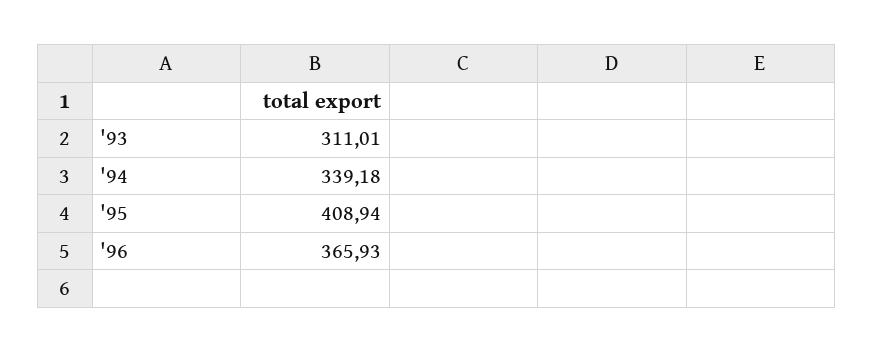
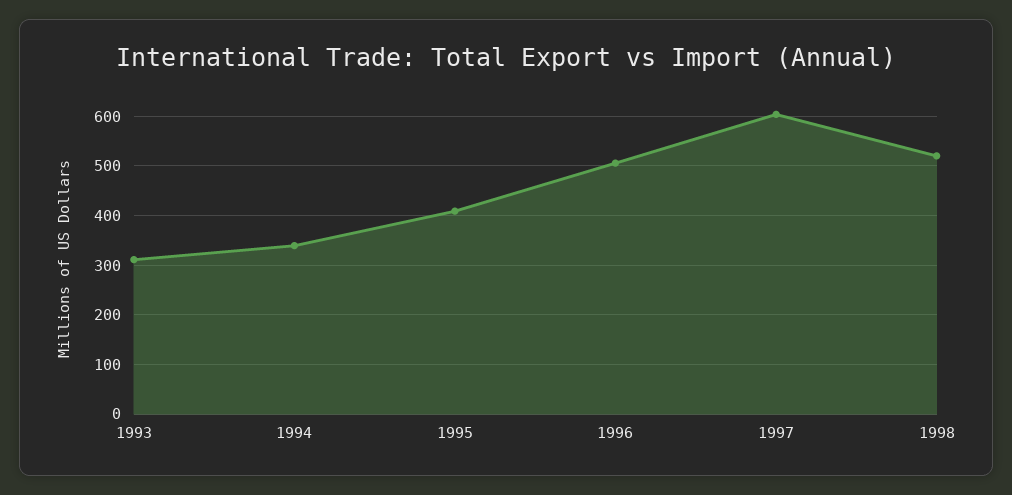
'96: 365.93 -> 500
1997: none -> 600
1998: none -> 520

